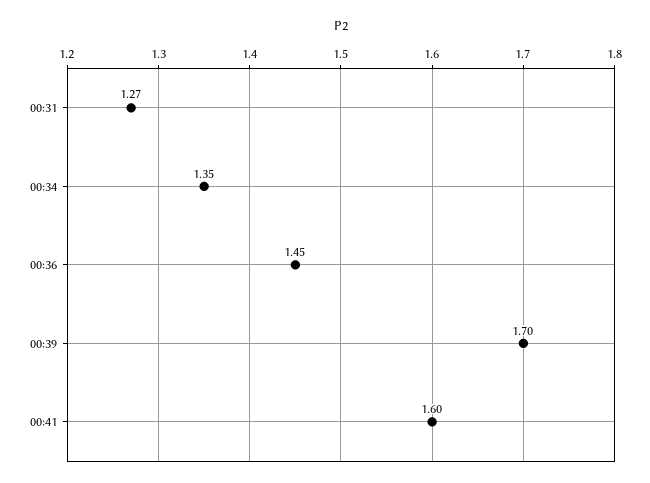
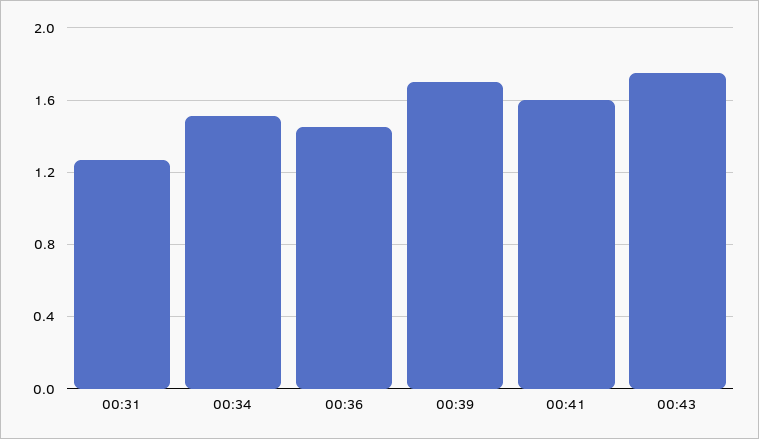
00:34: 1.35 -> 1.5
00:43: none -> 1.75

